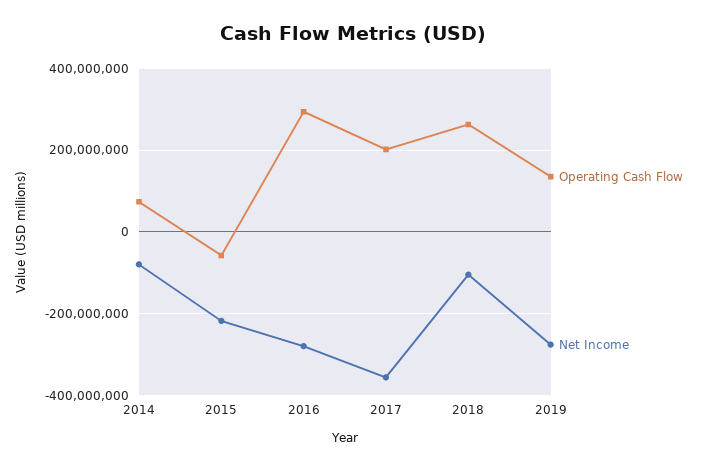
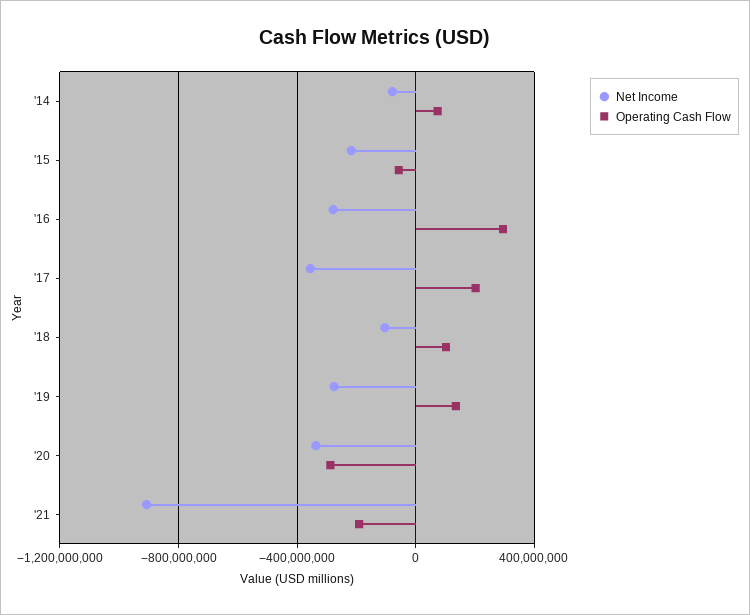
Operating Cash Flow, 2018: 260000000 -> 100000000
Net Income, '20: none -> -350000000
Operating Cash Flow, '20: none -> -300000000
Net Income, '21: none -> -900000000
Operating Cash Flow, '21: none -> -200000000

